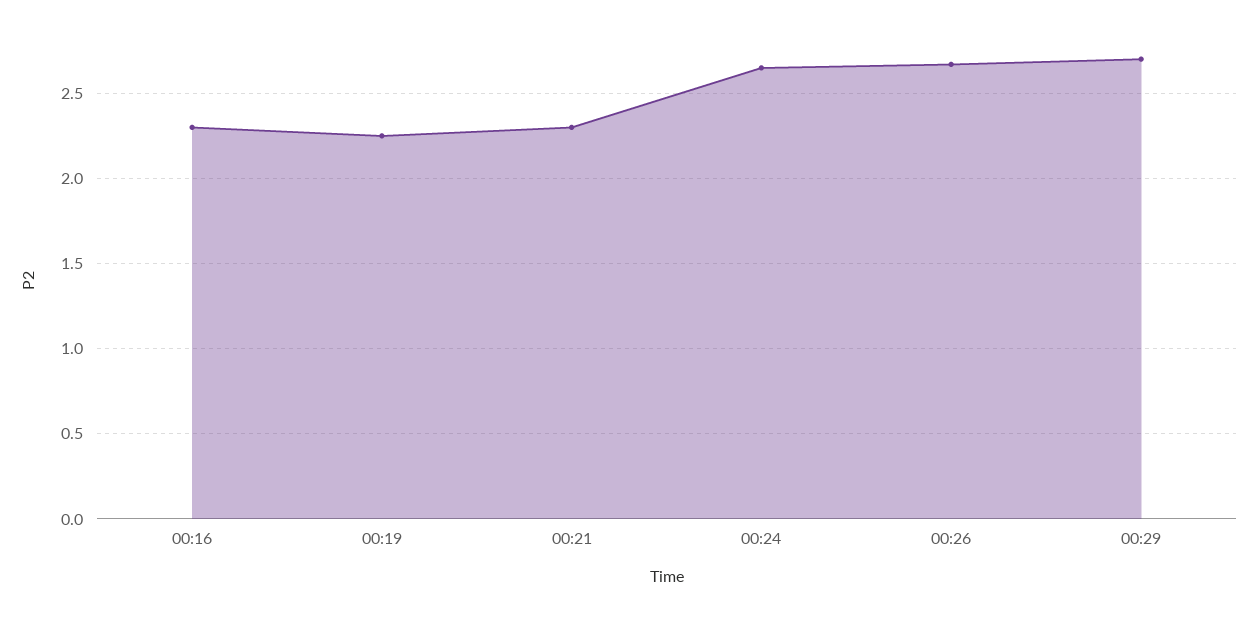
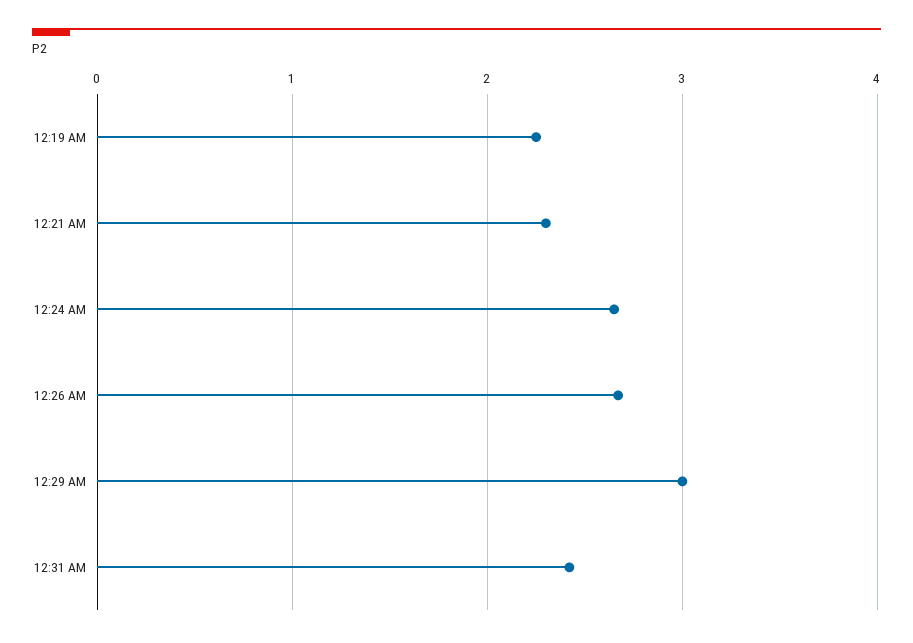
00:16: 2.3 -> none
00:29: 2.7 -> 3
12:31 AM: none -> 2.4

